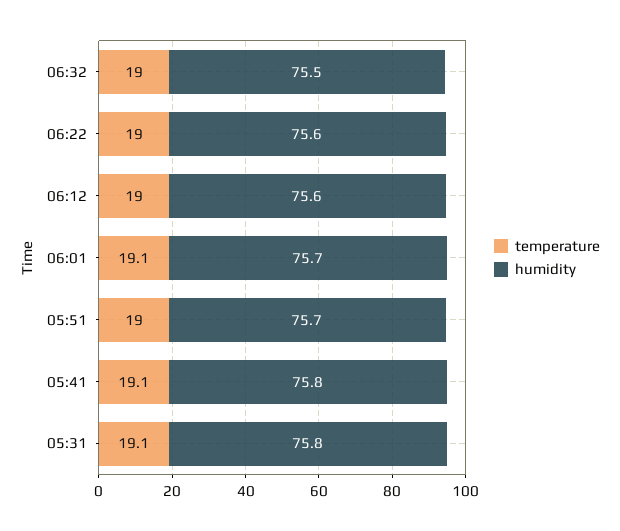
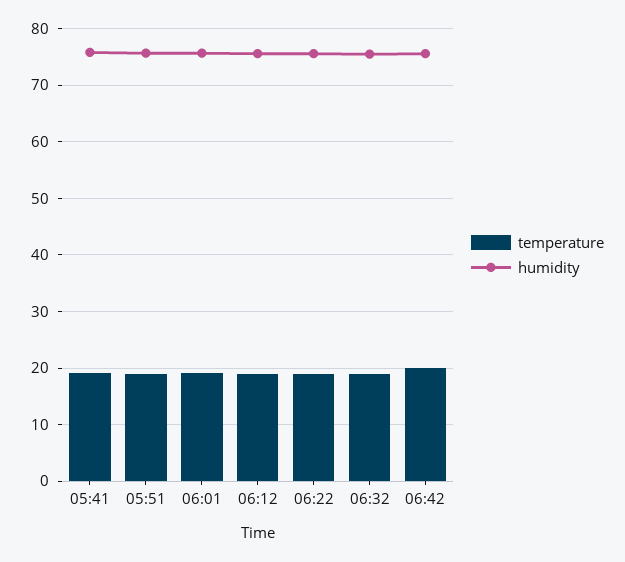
temperature, 05:31: 19.1 -> none
humidity, 05:31: 75.8 -> none
temperature, 06:42: none -> 20
humidity, 06:42: none -> 76

